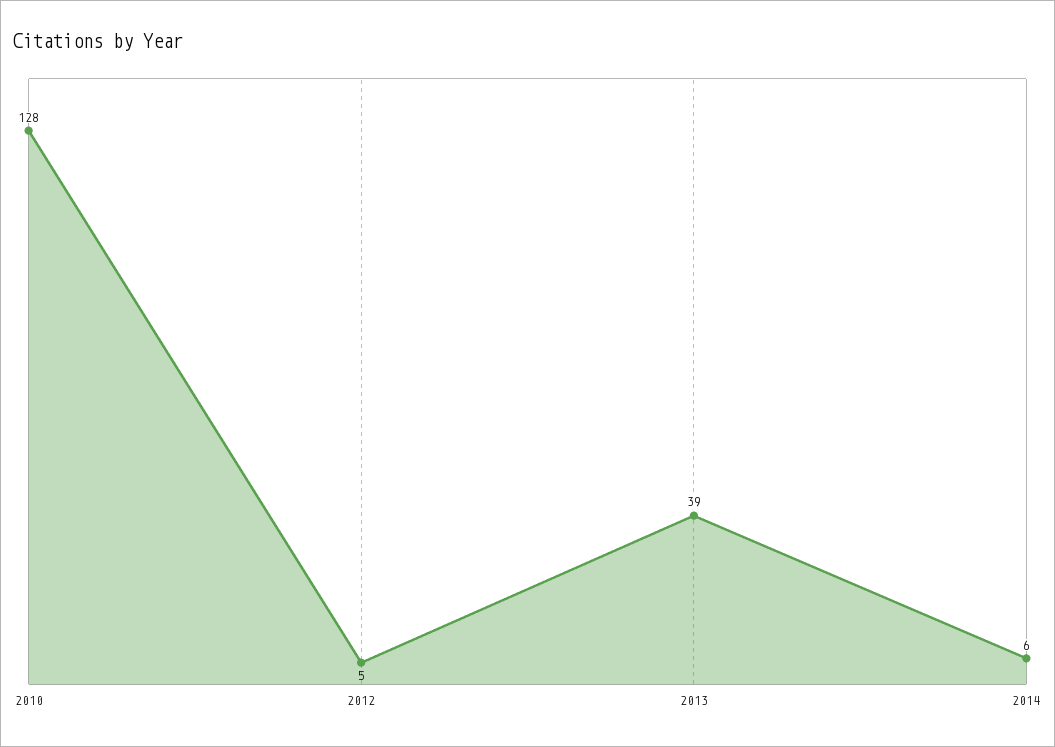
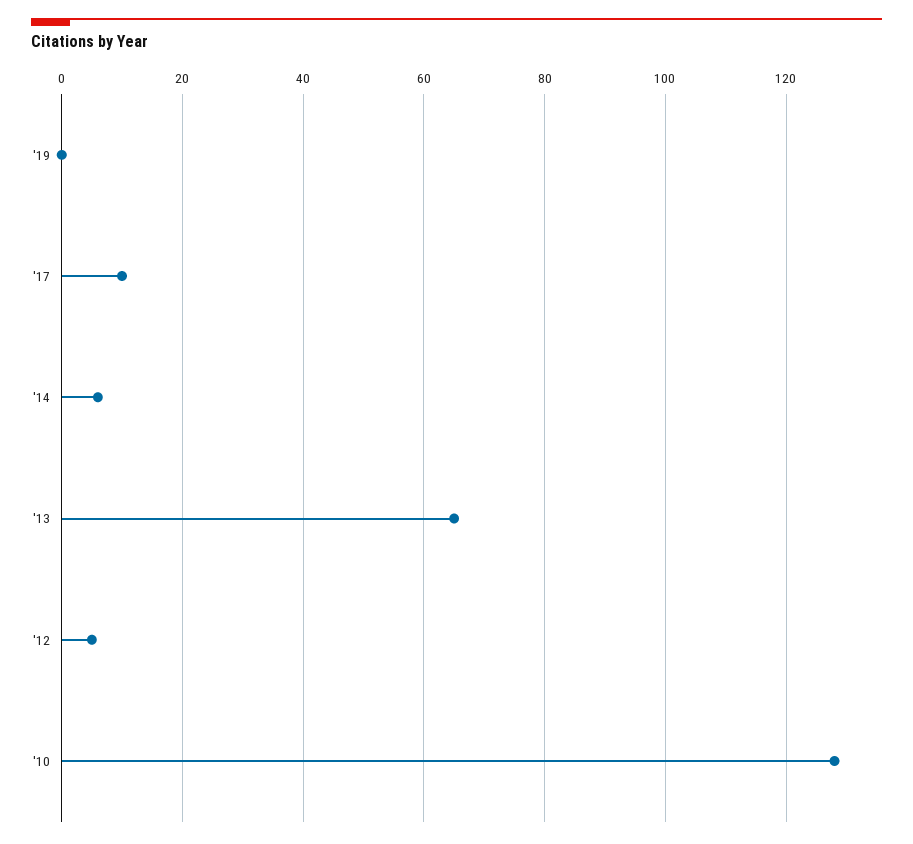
2013: 39 -> 65
'19: none -> 0
'17: none -> 10

